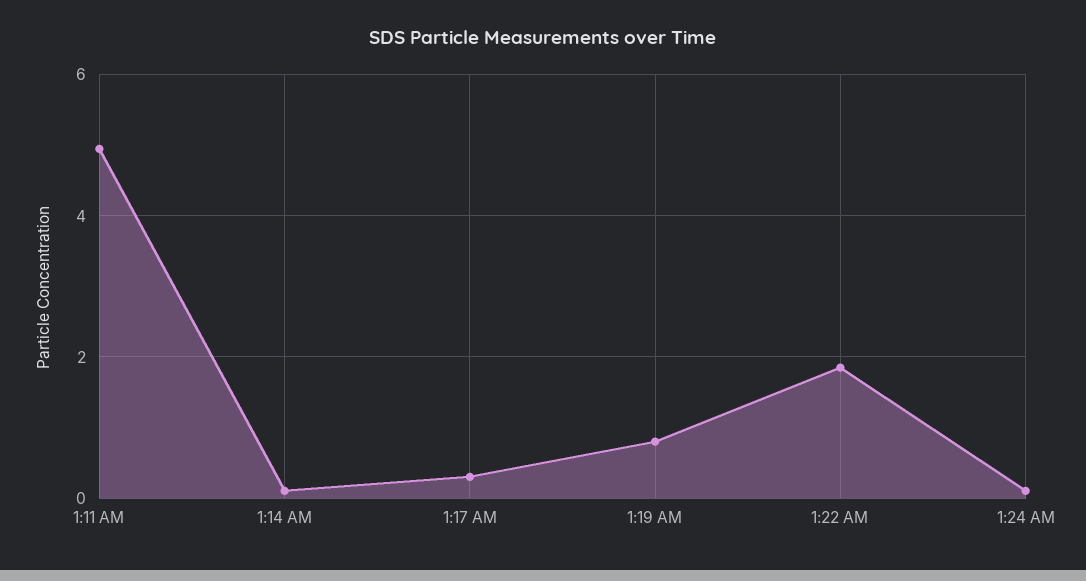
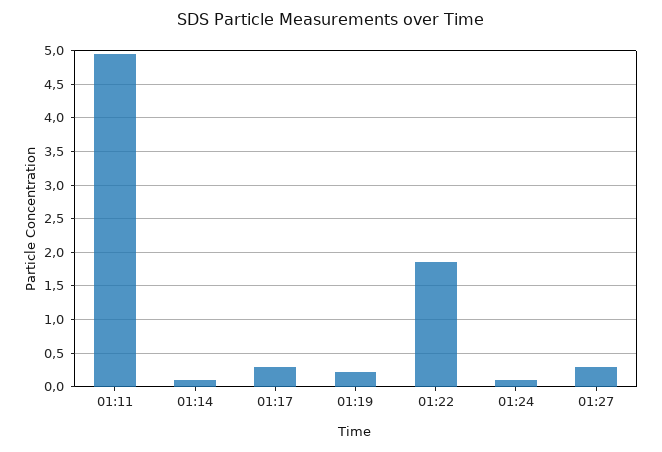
1:19 AM: 0.8 -> 0.2
01:27: none -> 0.3

